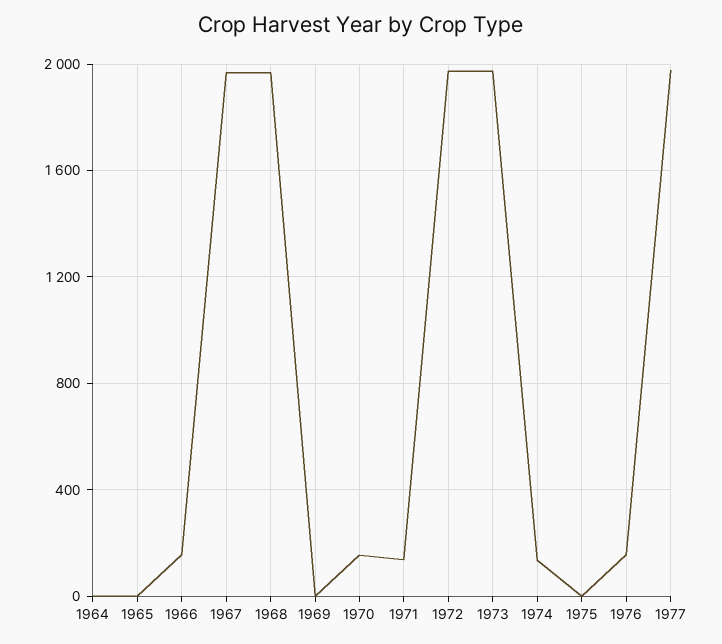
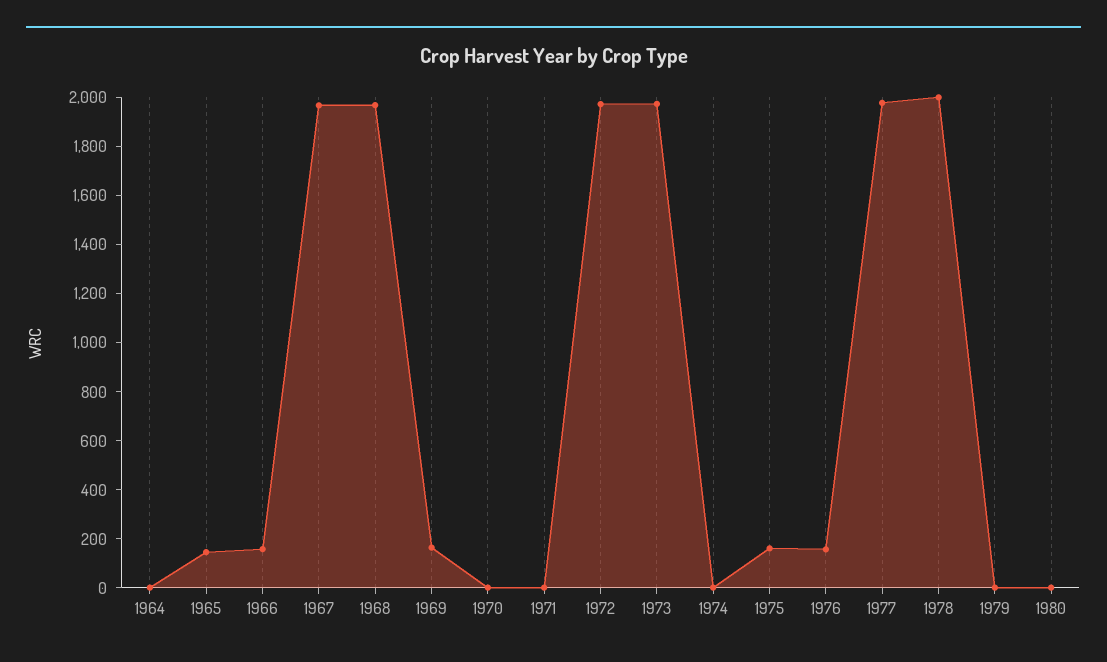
1965: 0 -> 150
1969: 0 -> 150
1970: 150 -> 0
1971: 150 -> 0
1974: 150 -> 0
1975: 0 -> 150
1978: none -> 2000
1979: none -> 0
1980: none -> 0

